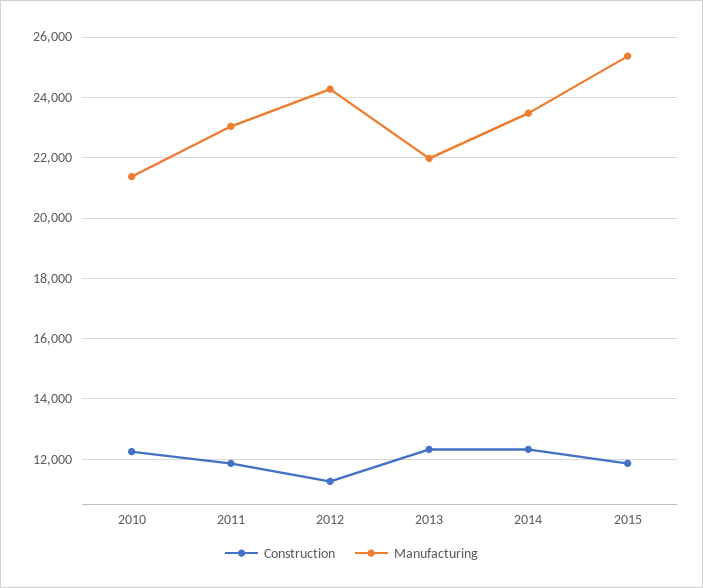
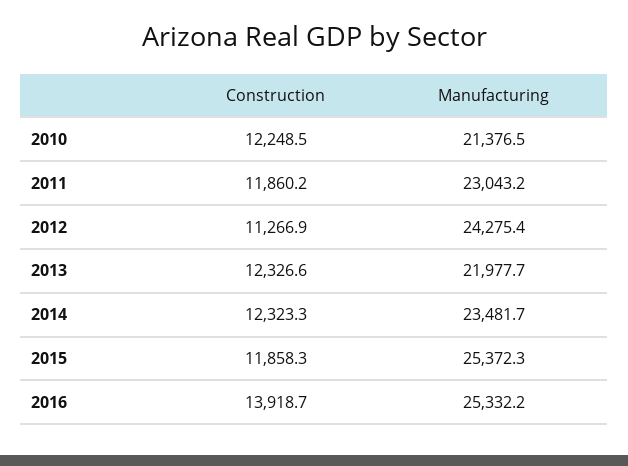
Construction, 2016: none -> 13918.7
Manufacturing, 2016: none -> 25332.2

